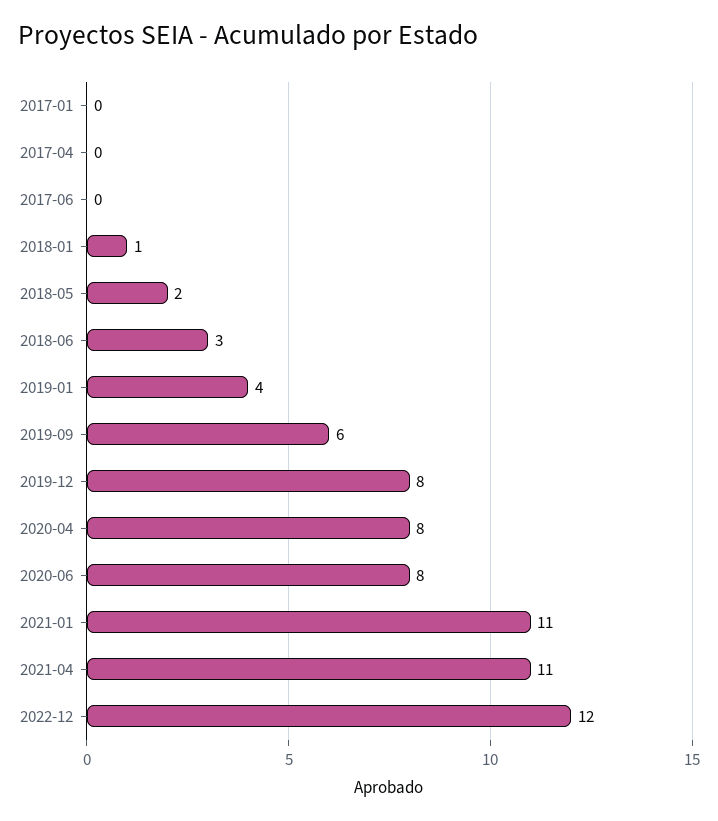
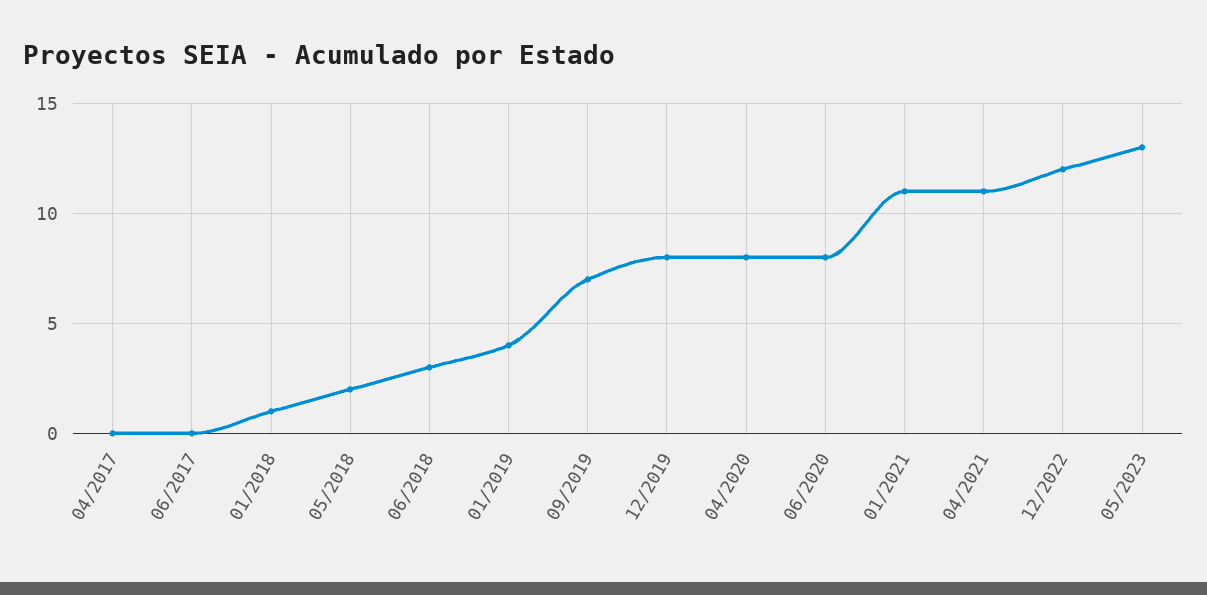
2017-01: 0 -> none
2019-09: 6 -> 7
05/2023: none -> 13

